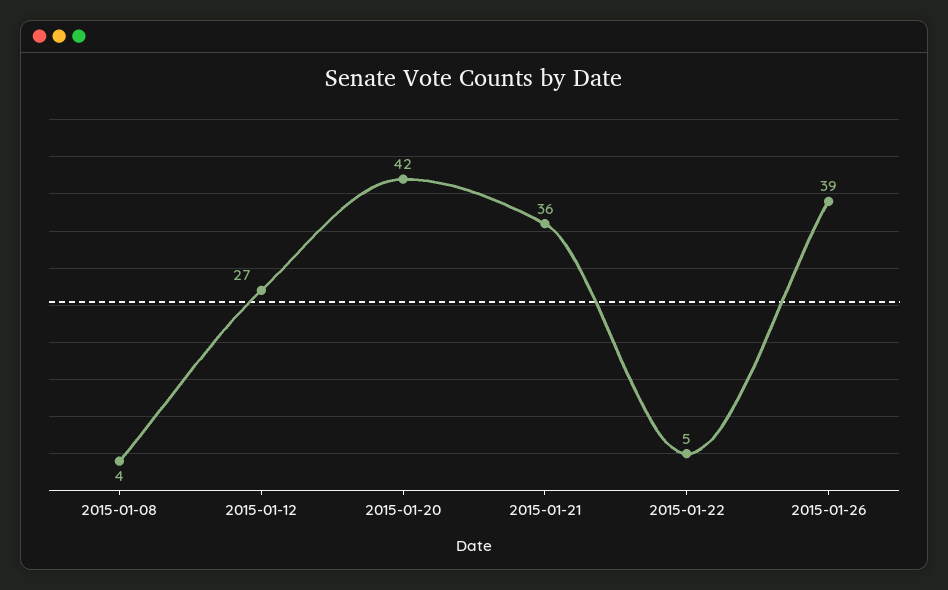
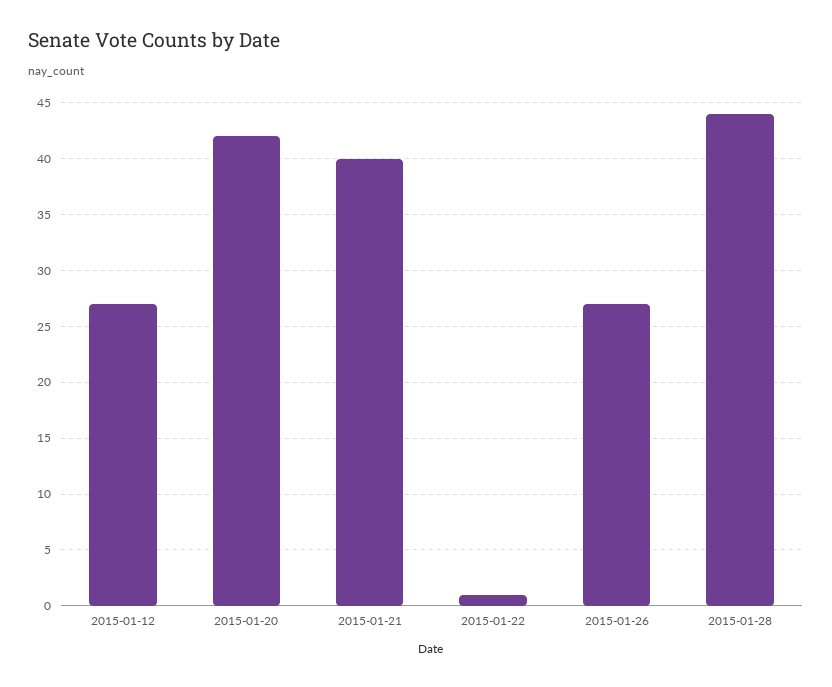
2015-01-08: 4 -> none
2015-01-21: 36 -> 40
2015-01-22: 5 -> 1
2015-01-26: 39 -> 27
2015-01-28: none -> 44

